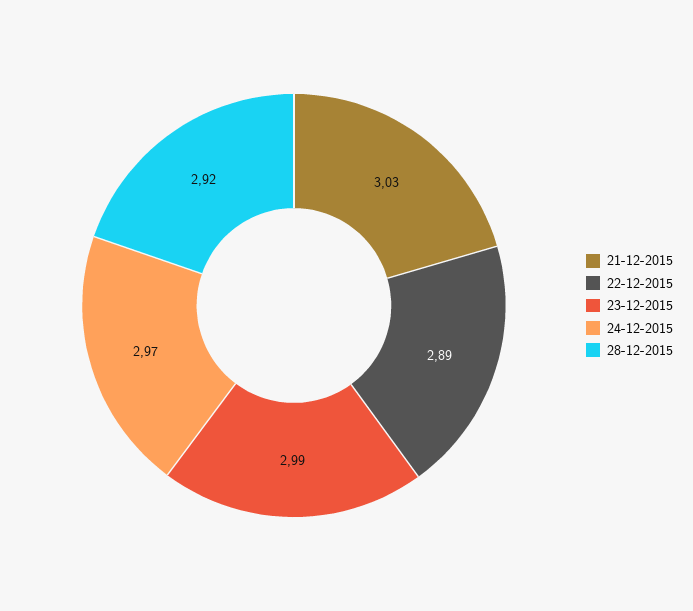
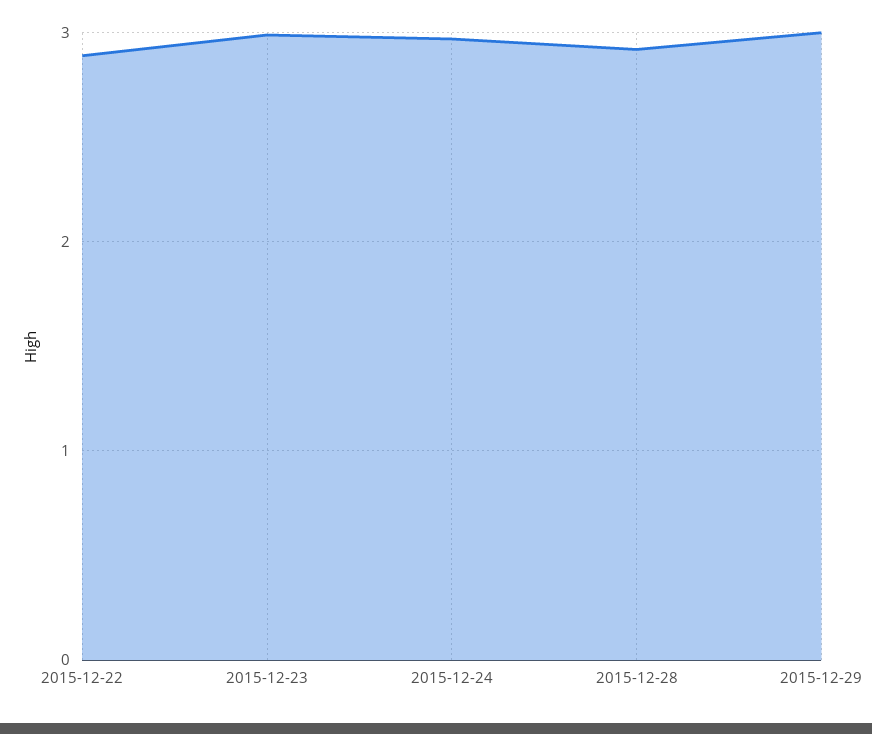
21-12-2015: 3.03 -> none
2015-12-29: none -> 3

